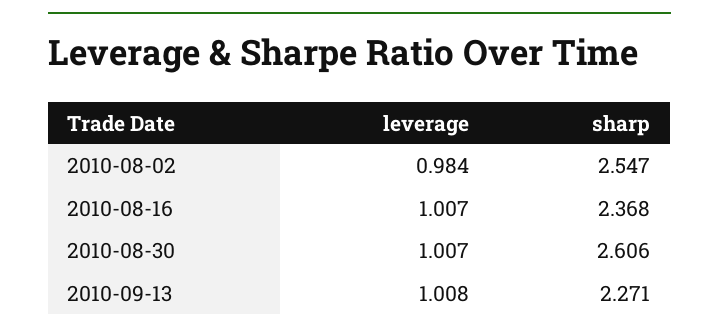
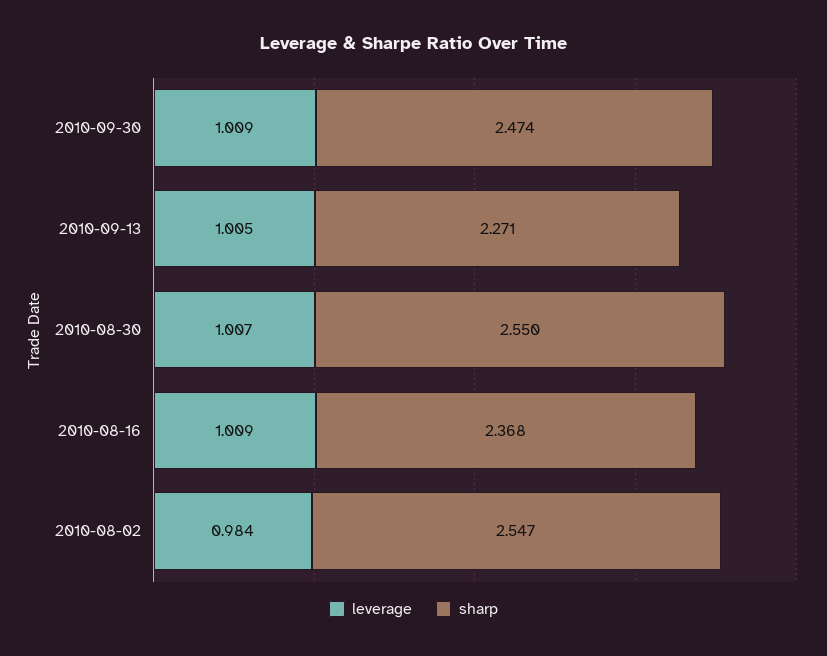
leverage, 2010-08-16: 1.007 -> 1.009
sharp, 2010-08-30: 2.606 -> 2.55
leverage, 2010-09-13: 1.008 -> 1.005
leverage, 2010-09-30: none -> 1.009
sharp, 2010-09-30: none -> 2.474

